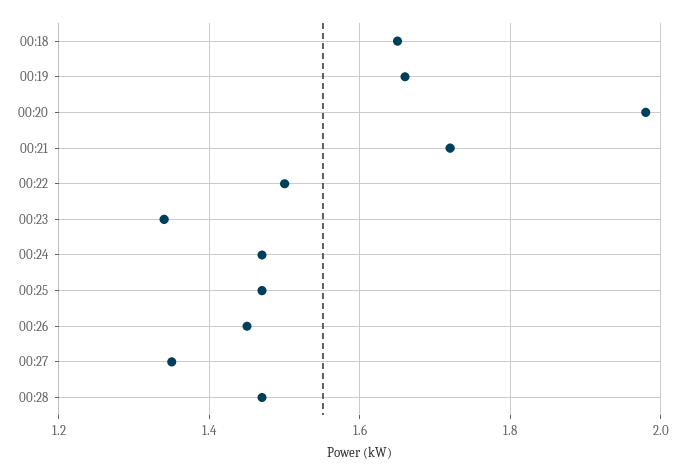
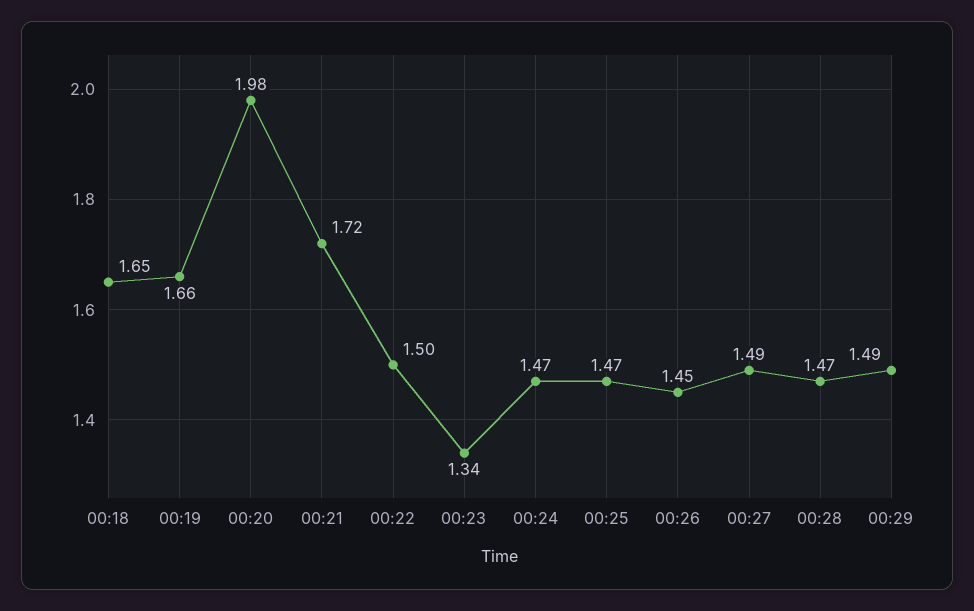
00:27: 1.35 -> 1.49
00:29: none -> 1.49

